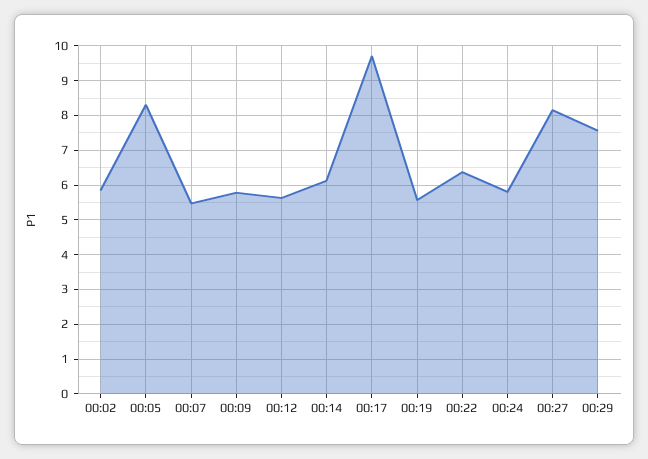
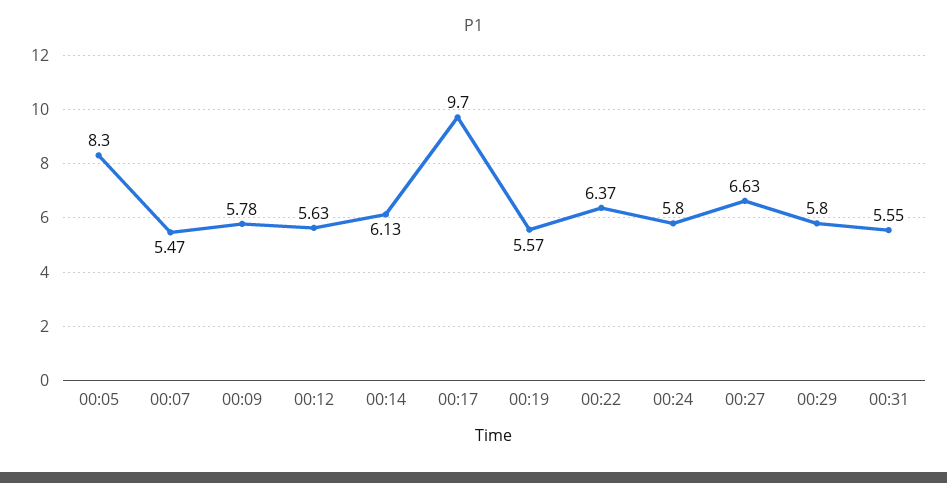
00:02: 5.8 -> none
00:27: 8.2 -> 6.63
00:29: 7.6 -> 5.8
00:31: none -> 5.55

